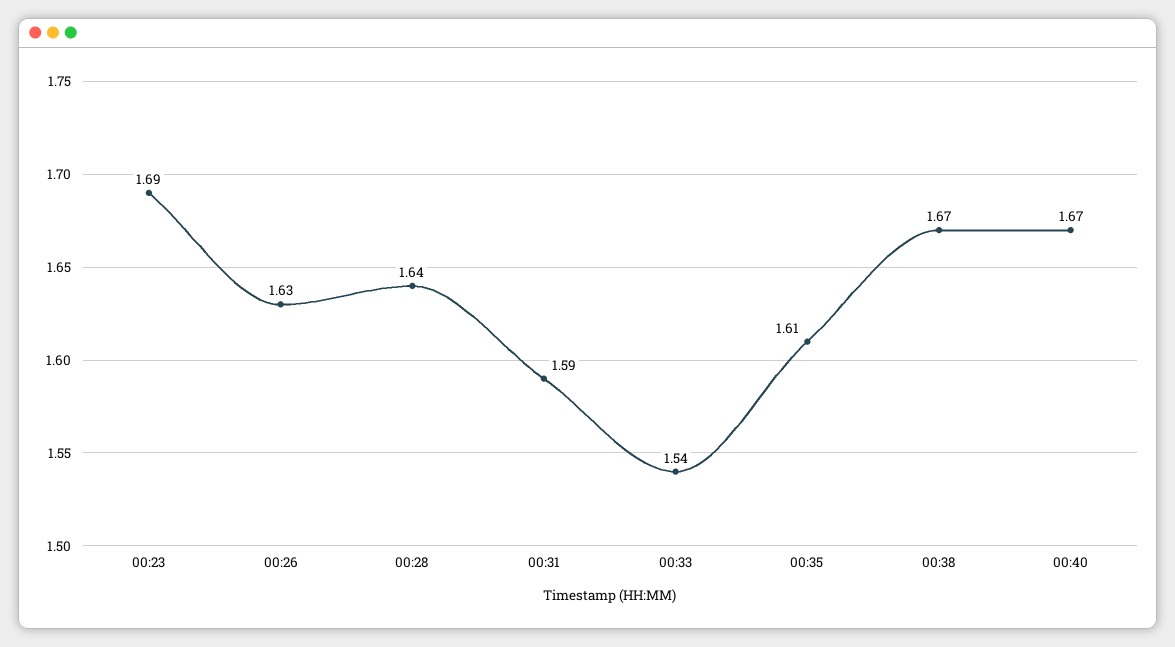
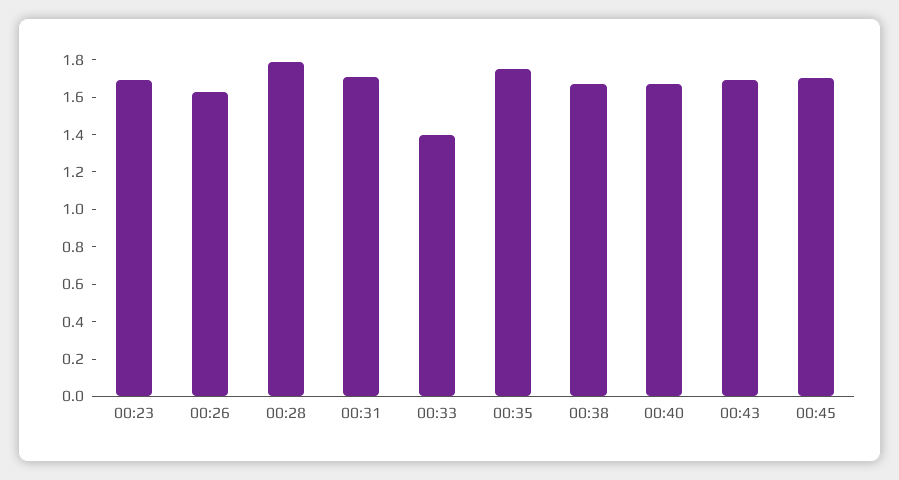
00:28: 1.64 -> 1.8
00:31: 1.59 -> 1.7
00:33: 1.54 -> 1.4
00:35: 1.61 -> 1.75
00:43: none -> 1.7
00:45: none -> 1.7

